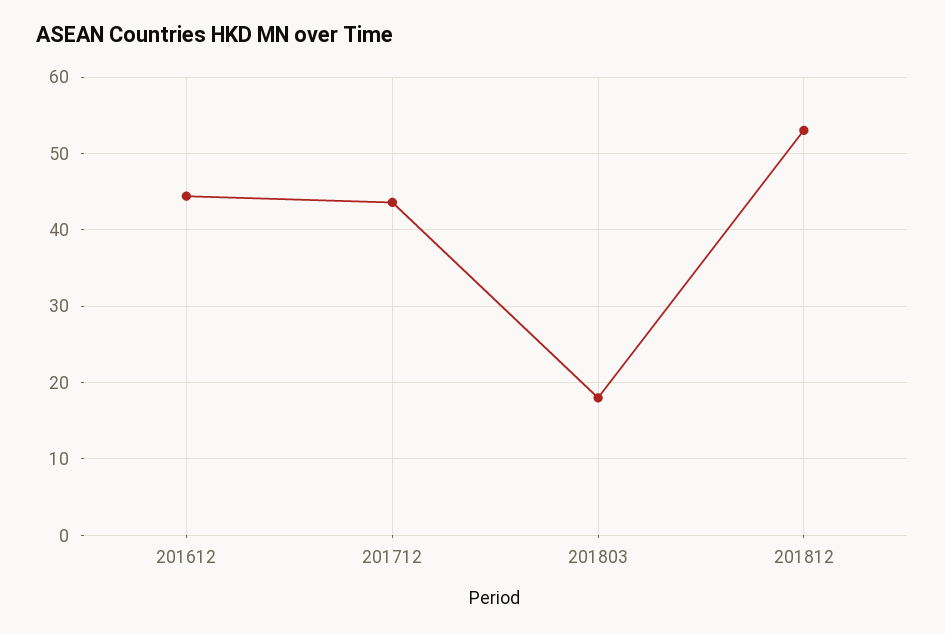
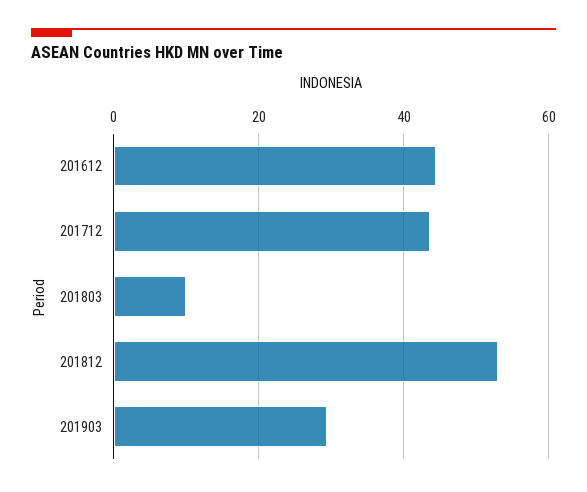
201803: 18 -> 10
201903: none -> 30

